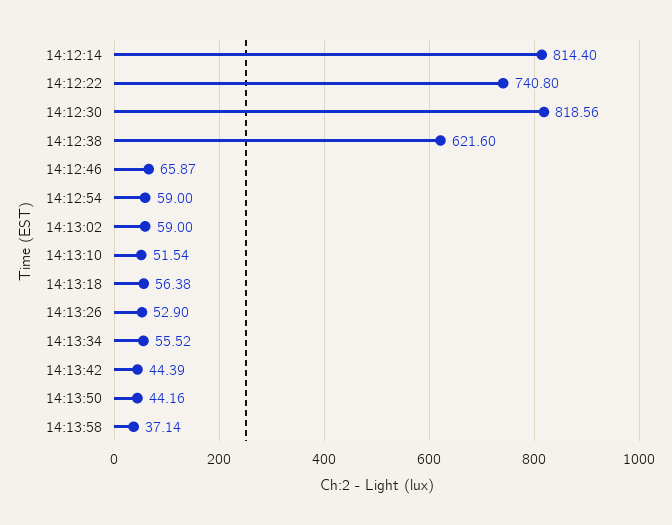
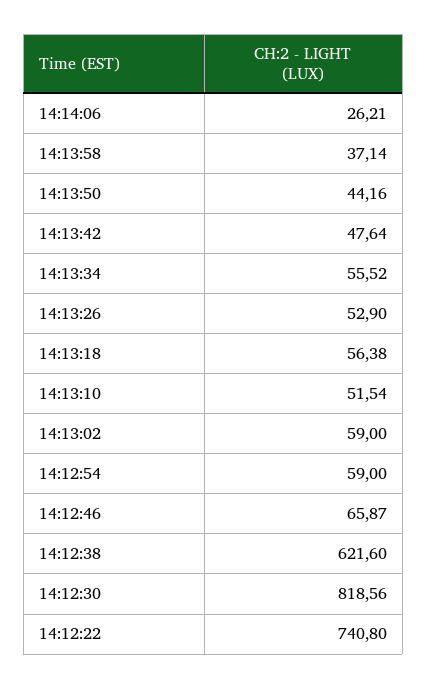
14:12:14: 814.4 -> none
14:13:42: 44.39 -> 47.64
14:14:06: none -> 26.21

